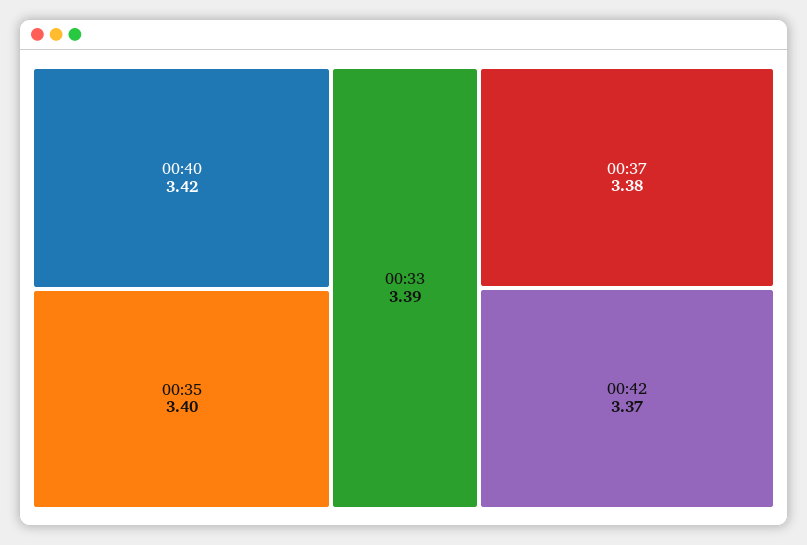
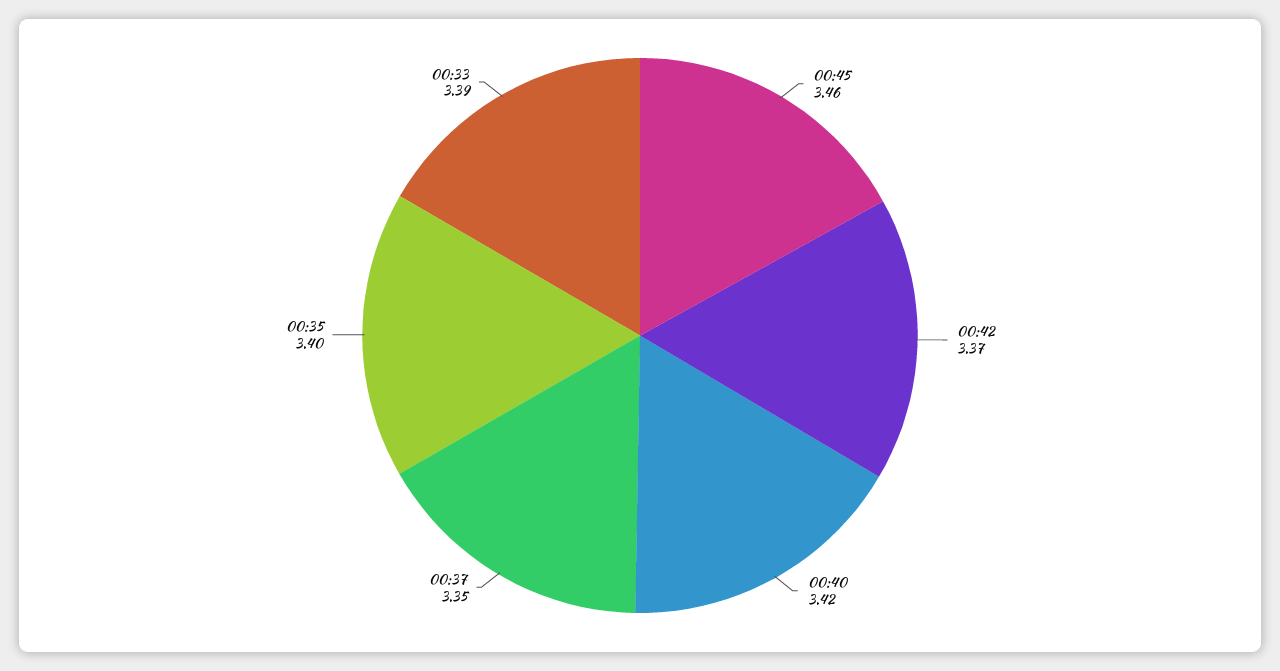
00:37: 3.38 -> 3.35
00:45: none -> 3.46

